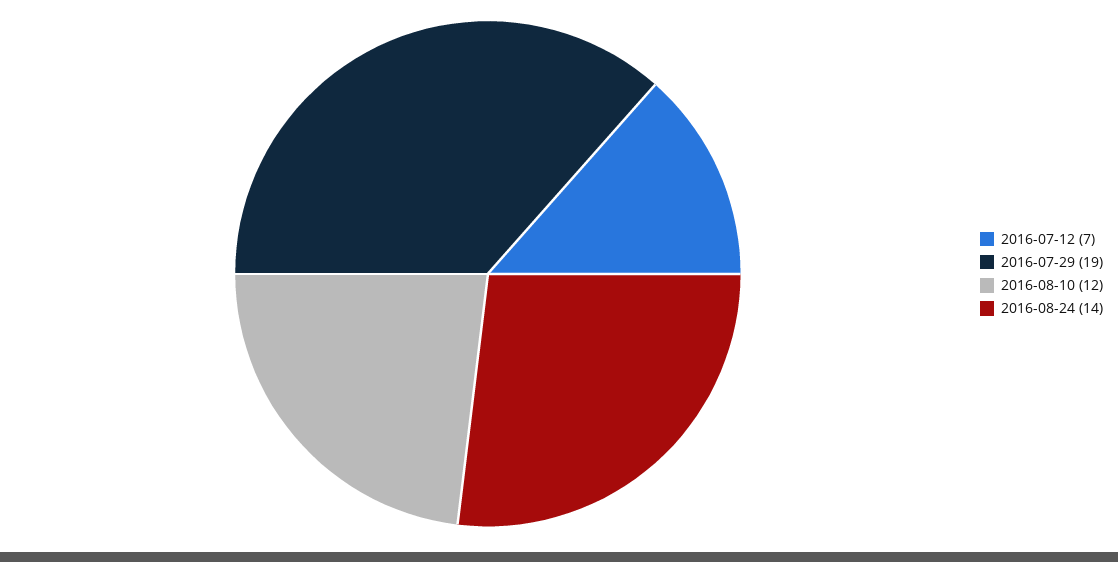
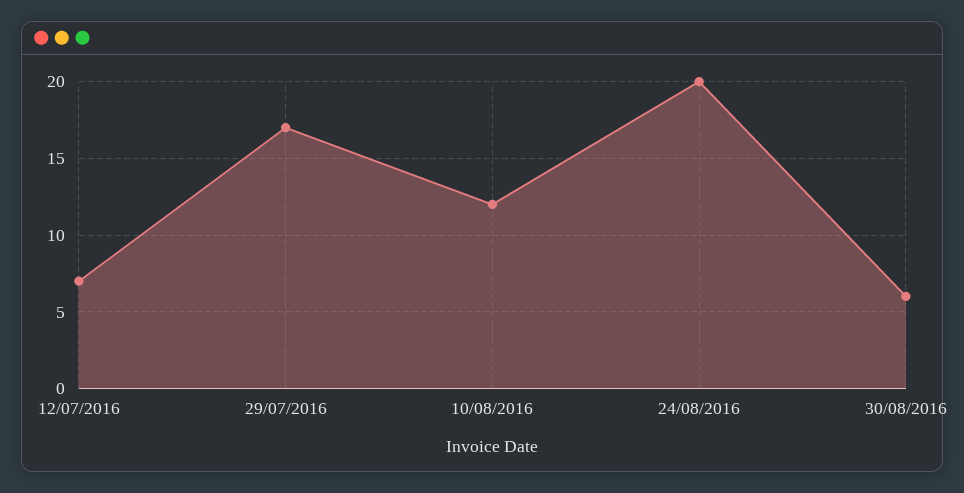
2016-07-29: 19 -> 17
2016-08-24: 14 -> 20
30/08/2016: none -> 6

